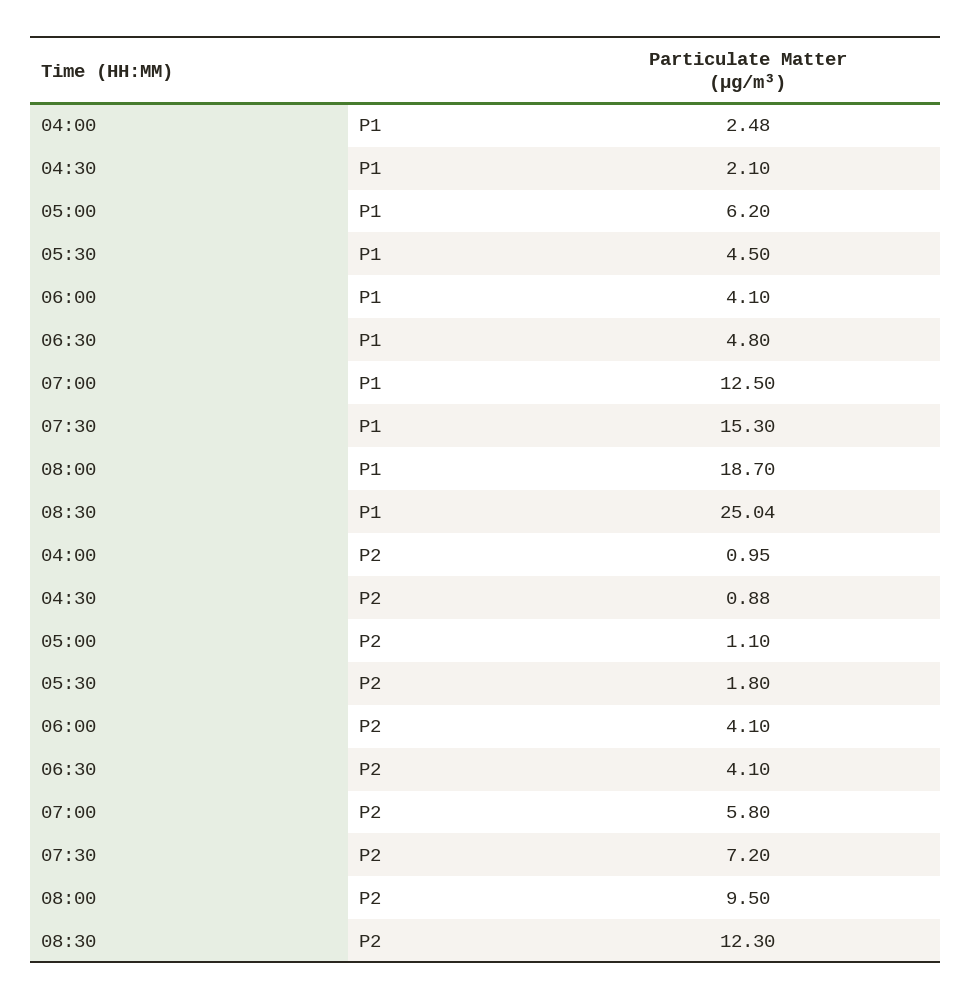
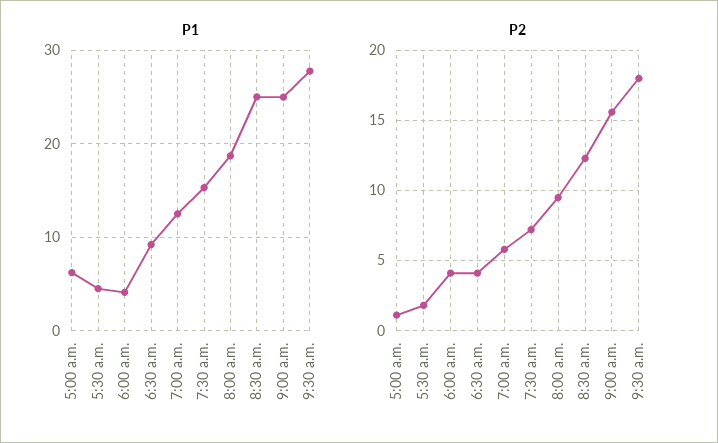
P1, 04:00: 2.48 -> none
P1, 04:30: 2.1 -> none
P1, 06:30: 4.8 -> 9
P2, 04:00: 0.95 -> none
P2, 04:30: 0.88 -> none
P1, 9:00 a.m.: none -> 25
P1, 9:30 a.m.: none -> 28
P2, 9:00 a.m.: none -> 15.5
P2, 9:30 a.m.: none -> 18

